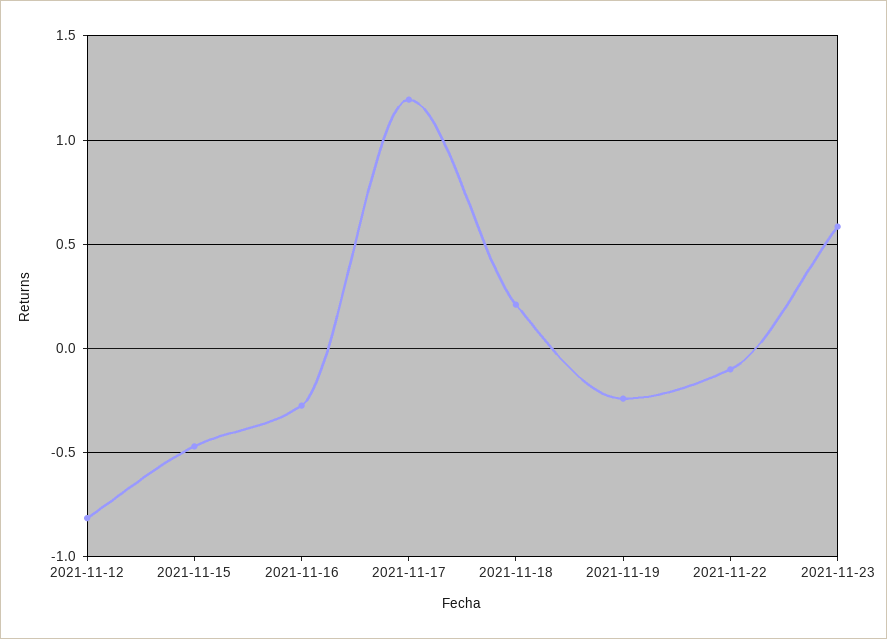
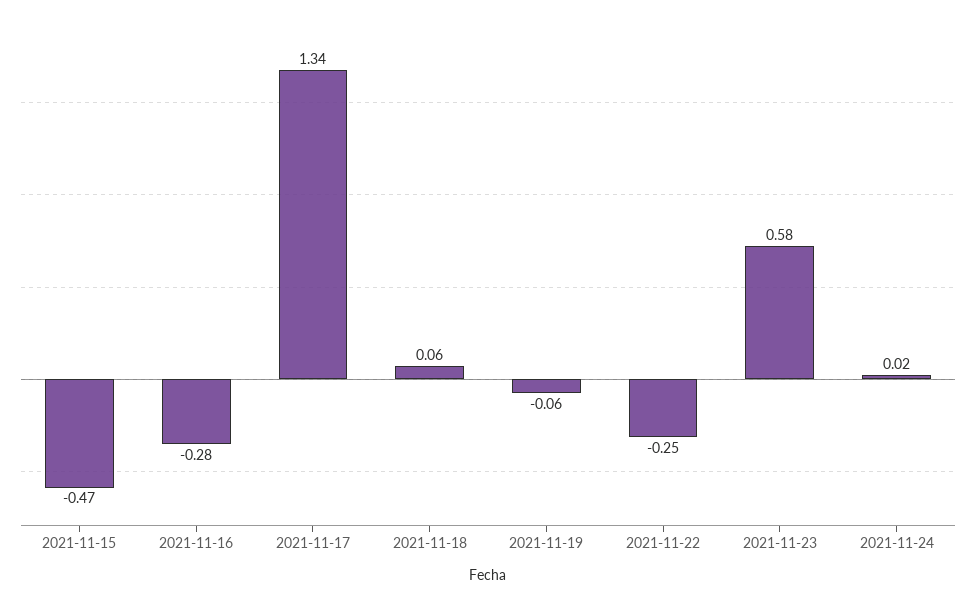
2021-11-12: -0.8 -> none
2021-11-17: 1.2 -> 1.34
2021-11-18: 0.2 -> 0.06
2021-11-19: -0.25 -> -0.06
2021-11-22: -0.1 -> -0.25
2021-11-24: none -> 0.02

